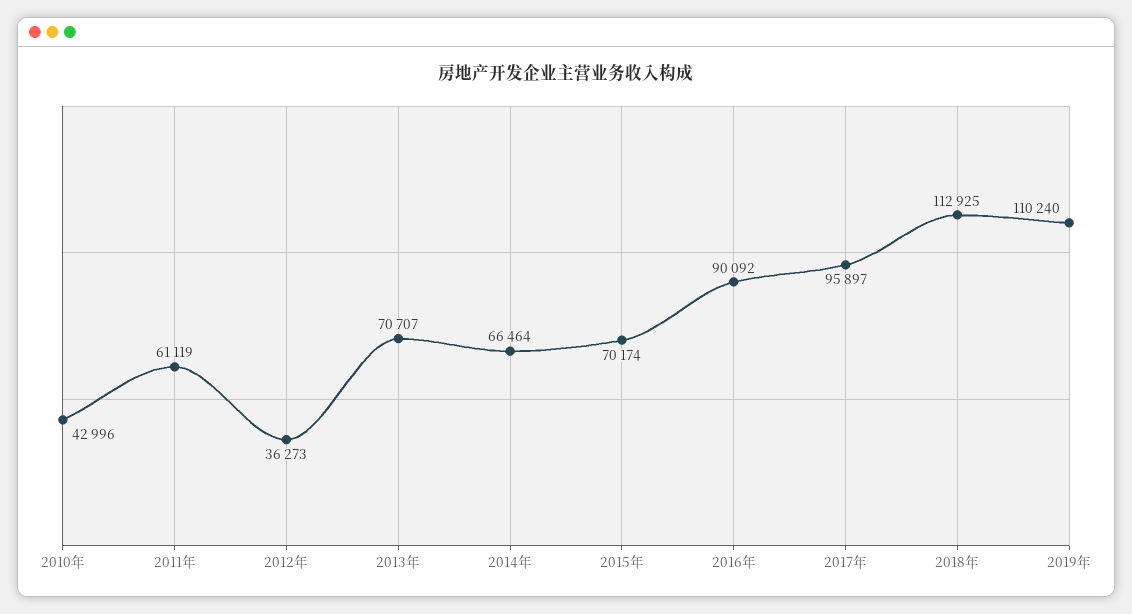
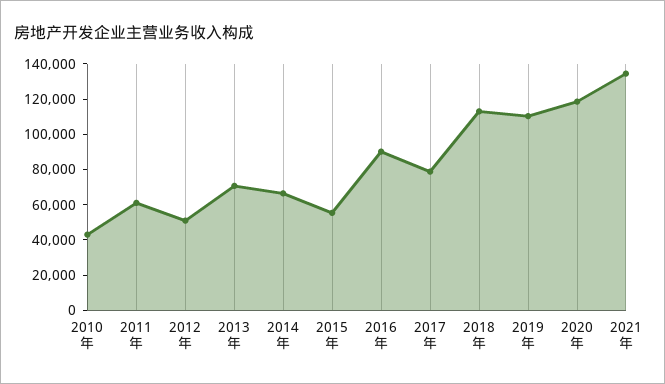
2012年: 36273 -> 50000
2015年: 70174 -> 55000
2017年: 95897 -> 80000
2020年: none -> 120000
2021年: none -> 135000

